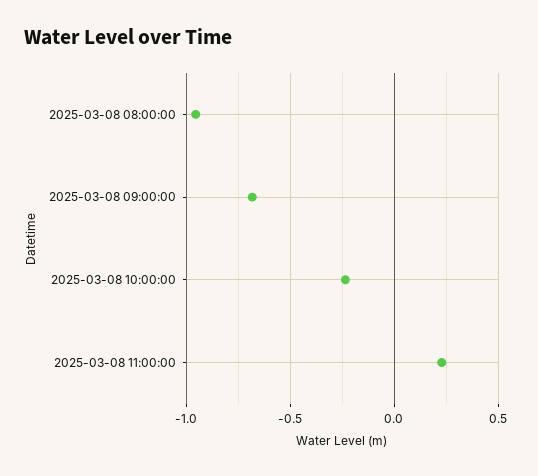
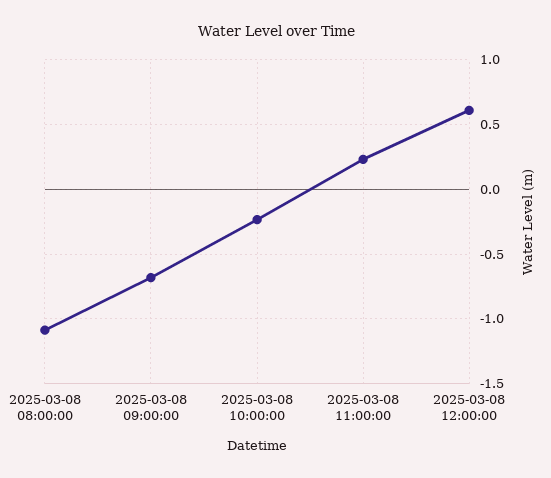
2025-03-08 08:00:00: -0.95 -> -1.1
2025-03-08 12:00:00: none -> 0.6

